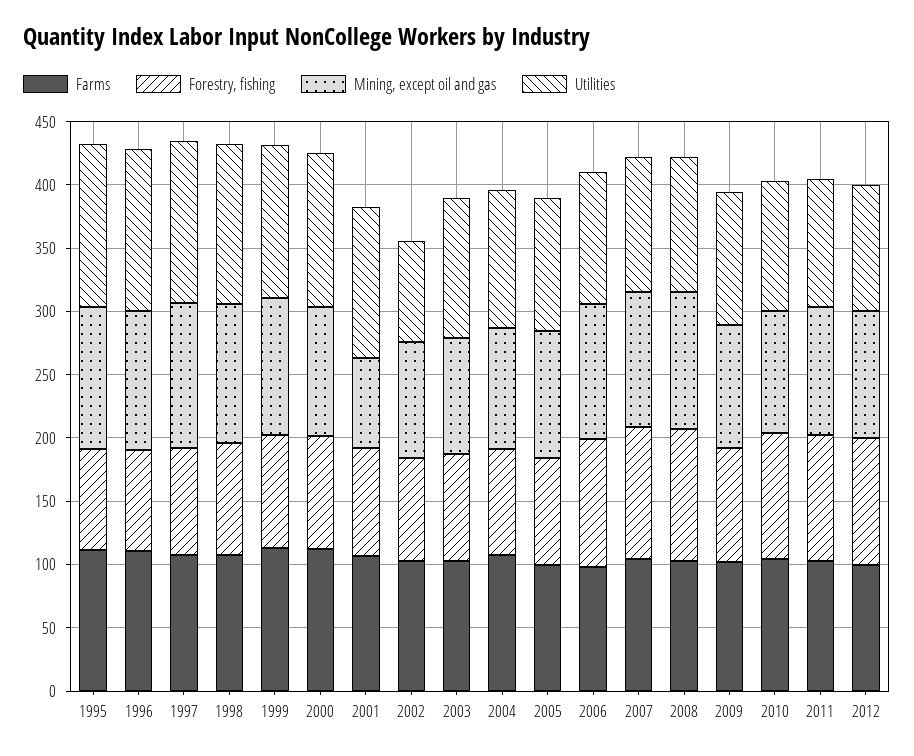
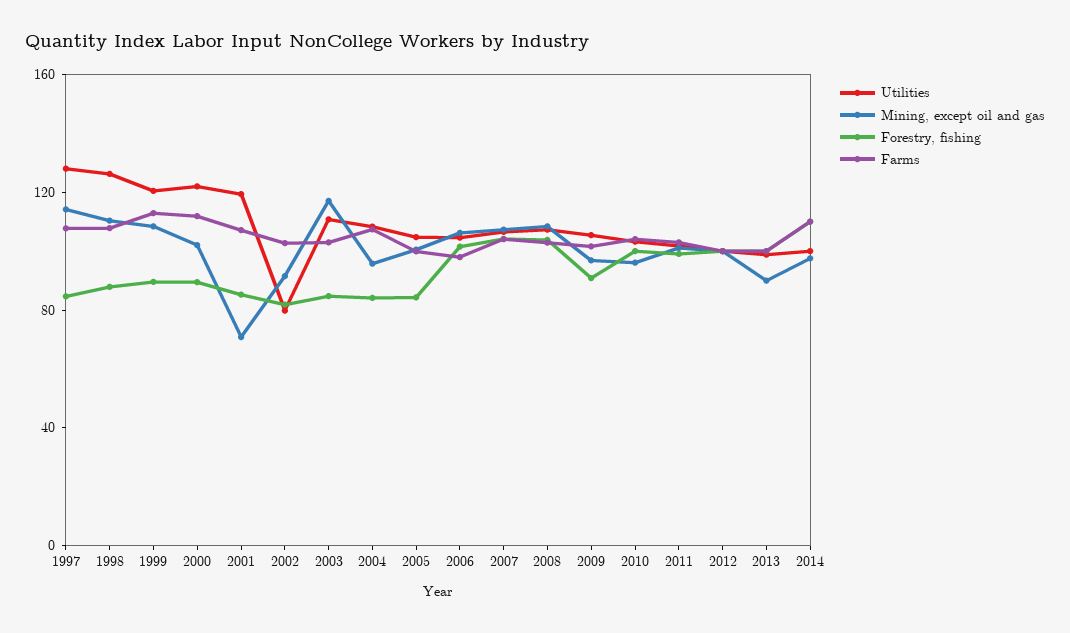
Farms, 1995: 110 -> none
Forestry, fishing, 1995: 80 -> none
Mining, except oil and gas, 1995: 110 -> none
Utilities, 1995: 130 -> none
Farms, 1996: 110 -> none
Forestry, fishing, 1996: 80 -> none
Mining, except oil and gas, 1996: 110 -> none
Utilities, 1996: 130 -> none
Mining, except oil and gas, 2003: 90 -> 120
Utilities, 2013: none -> 100
Mining, except oil and gas, 2013: none -> 90
Forestry, fishing, 2013: none -> 100
Farms, 2013: none -> 100
Utilities, 2014: none -> 100
Mining, except oil and gas, 2014: none -> 100
Forestry, fishing, 2014: none -> 110
Farms, 2014: none -> 110

